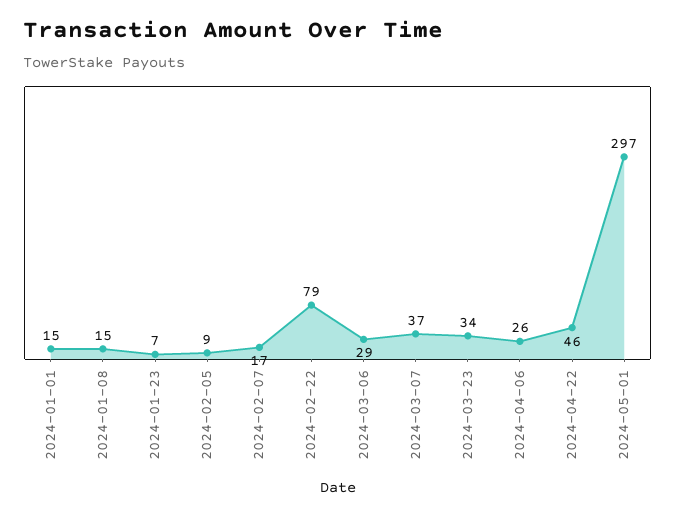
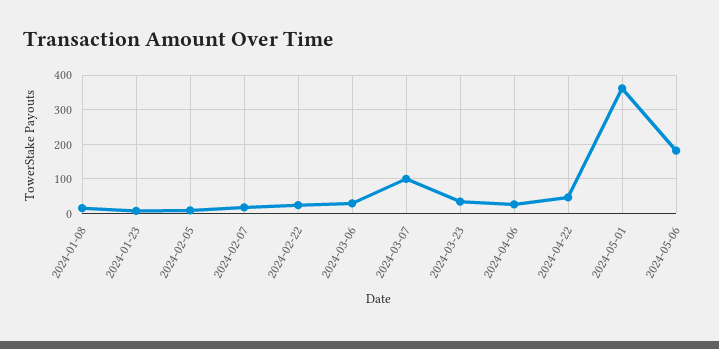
2024-01-01: 15 -> none
2024-02-22: 79 -> 20
2024-03-07: 37 -> 100
2024-05-01: 297 -> 360
2024-05-06: none -> 180

